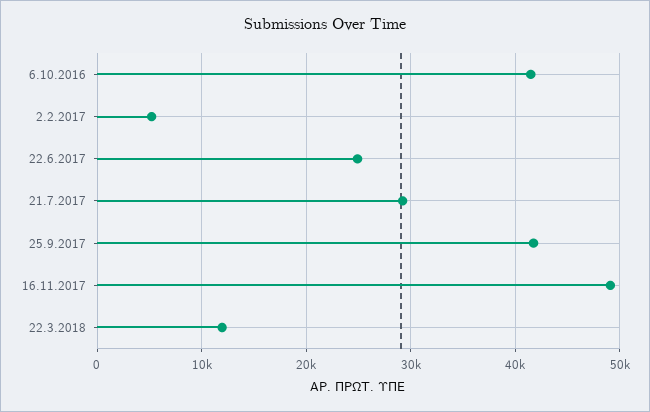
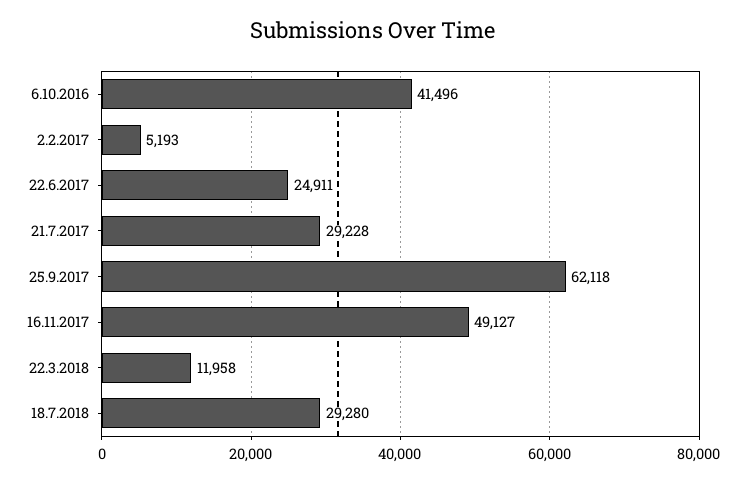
25.9.2017: 42000 -> 62118
18.7.2018: none -> 29280

